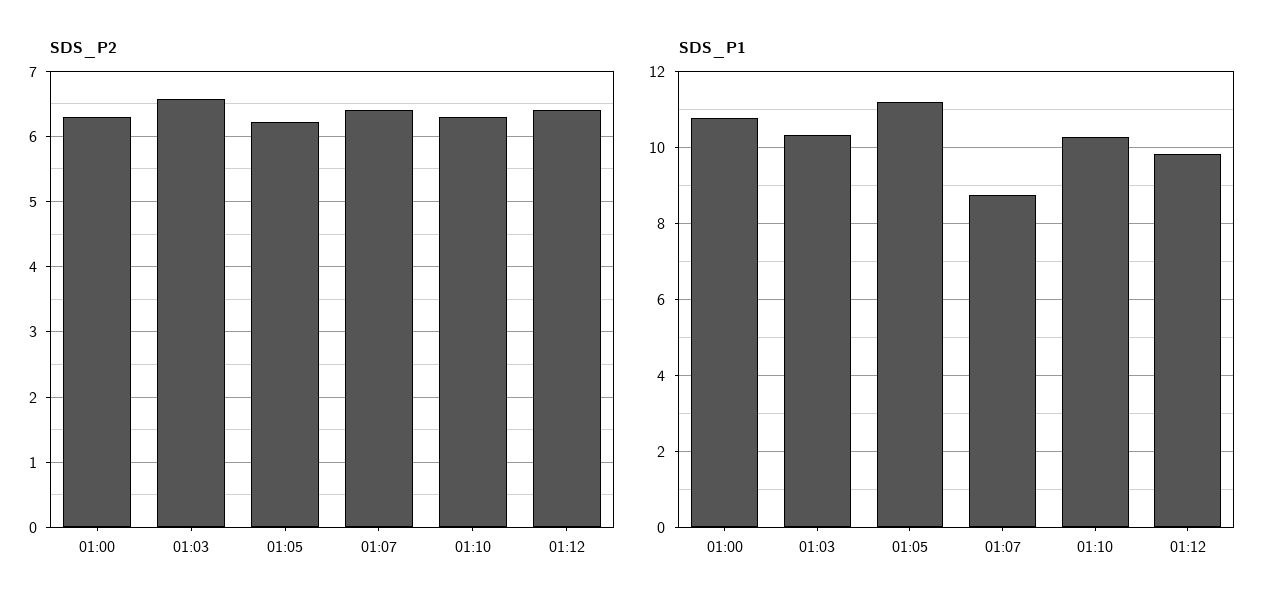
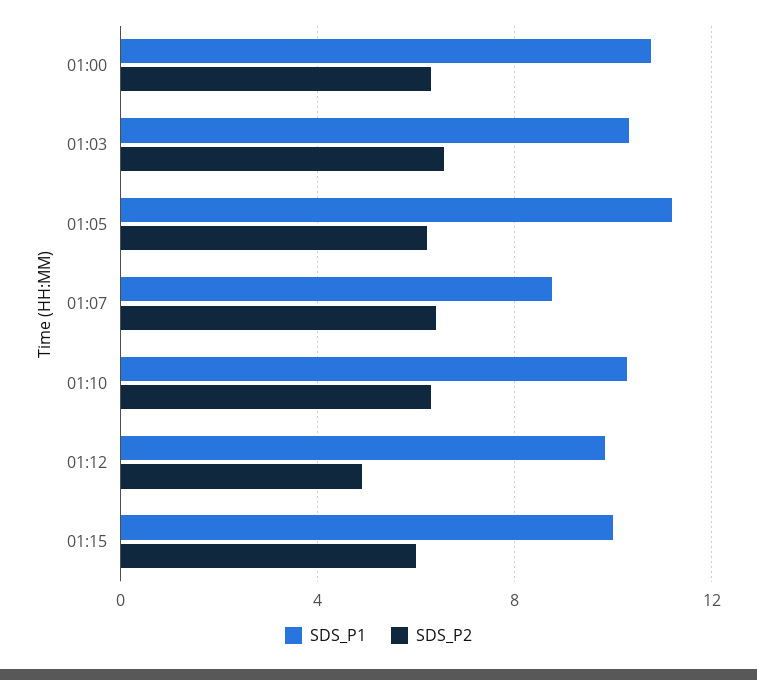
SDS_P2, 01:12: 6.4 -> 5
SDS_P1, 01:15: none -> 10
SDS_P2, 01:15: none -> 6

